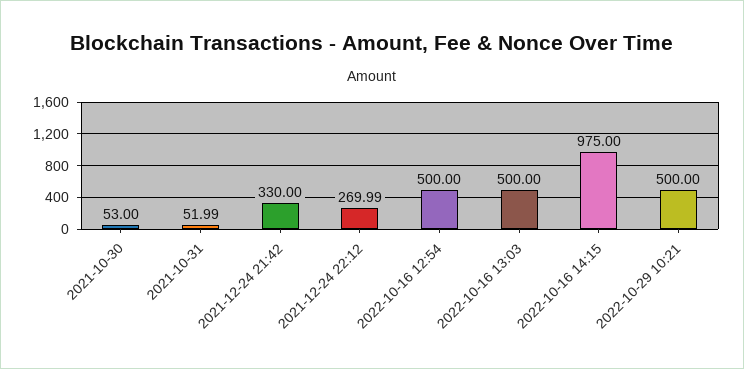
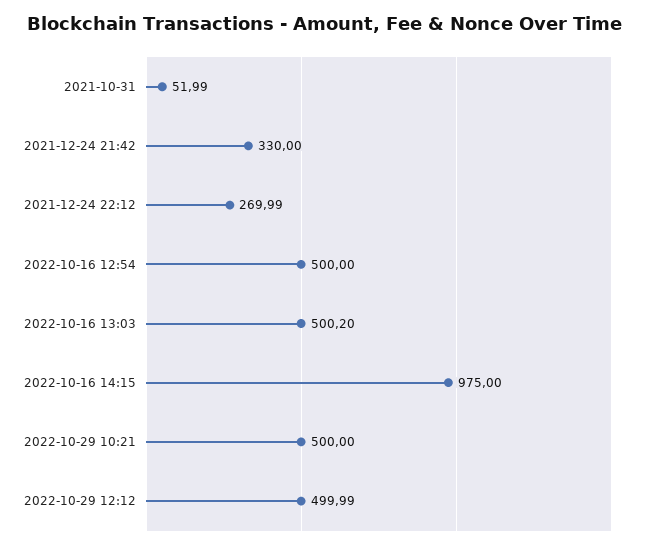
2021-10-30: 53 -> none
2022-10-16 13:03: 500 -> 500.2
2022-10-29 12:12: none -> 499.99

